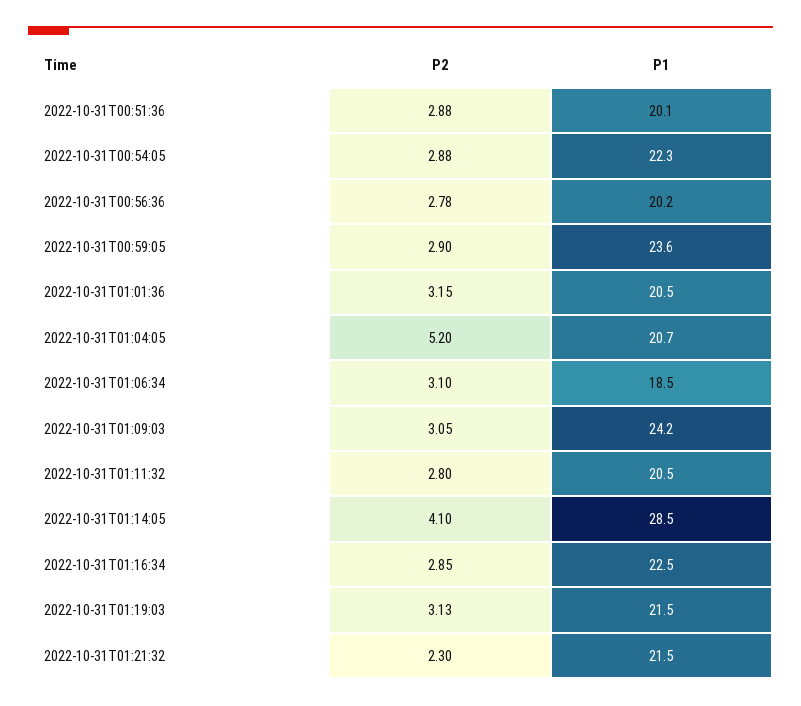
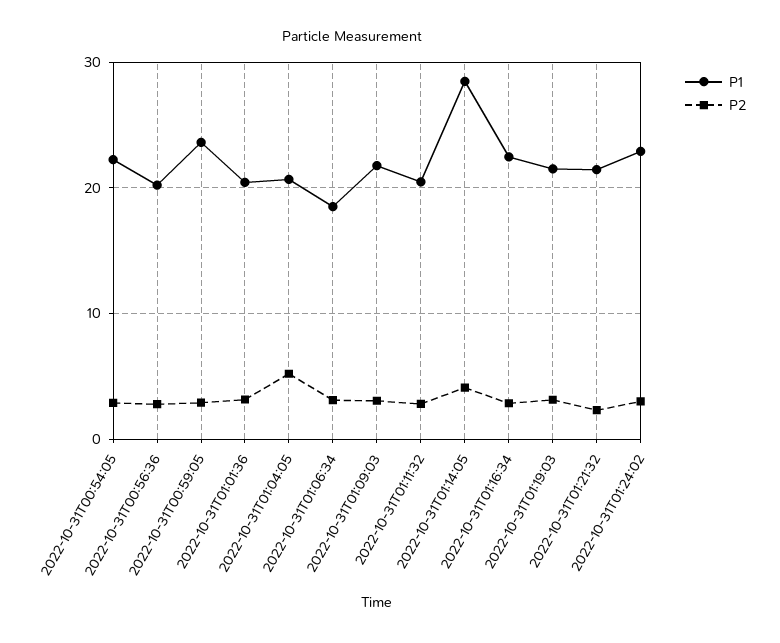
P2, 2022-10-31T00:51:36: 2.88 -> none
P1, 2022-10-31T00:51:36: 20.1 -> none
P1, 2022-10-31T01:09:03: 24.2 -> 22
P1, 2022-10-31T01:24:02: none -> 23
P2, 2022-10-31T01:24:02: none -> 3

